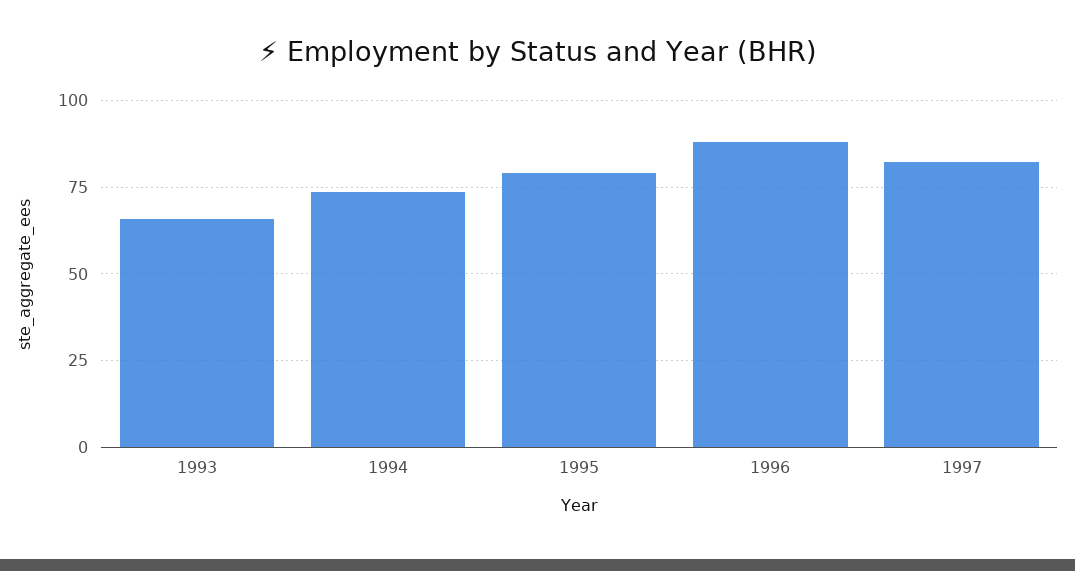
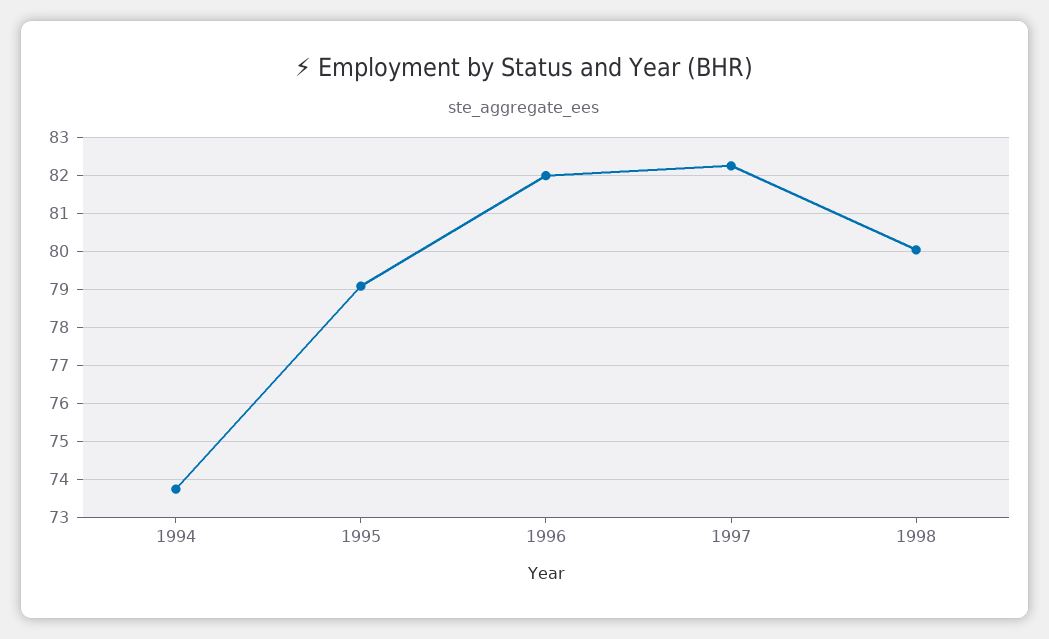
1993: 65 -> none
1996: 87.5 -> 82
1998: none -> 80

